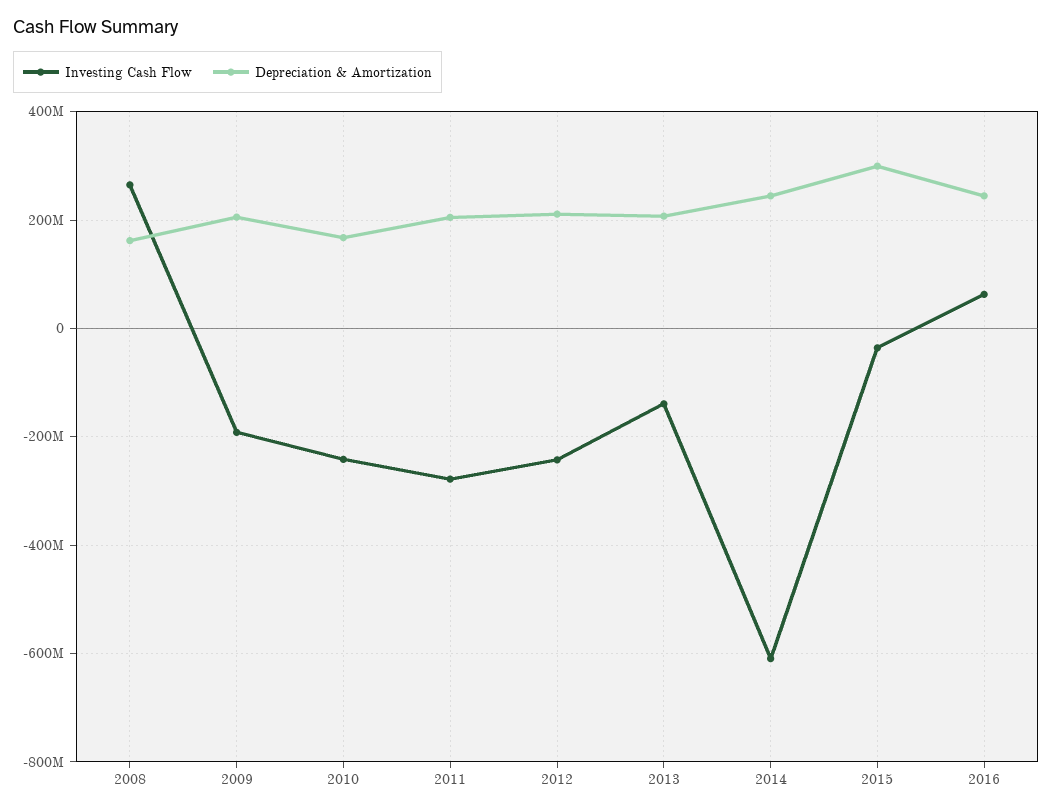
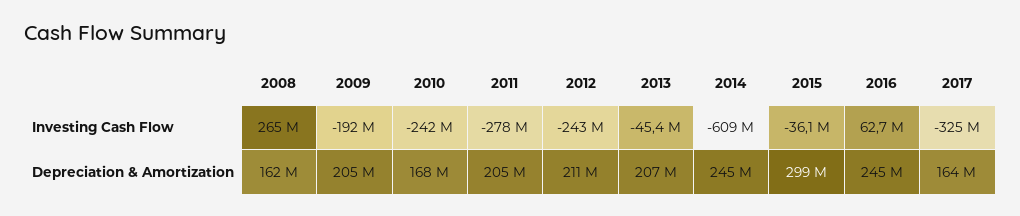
Investing Cash Flow, 2013: -140000000 -> -45400000
Investing Cash Flow, 2017: none -> -325000000
Depreciation & Amortization, 2017: none -> 164000000

